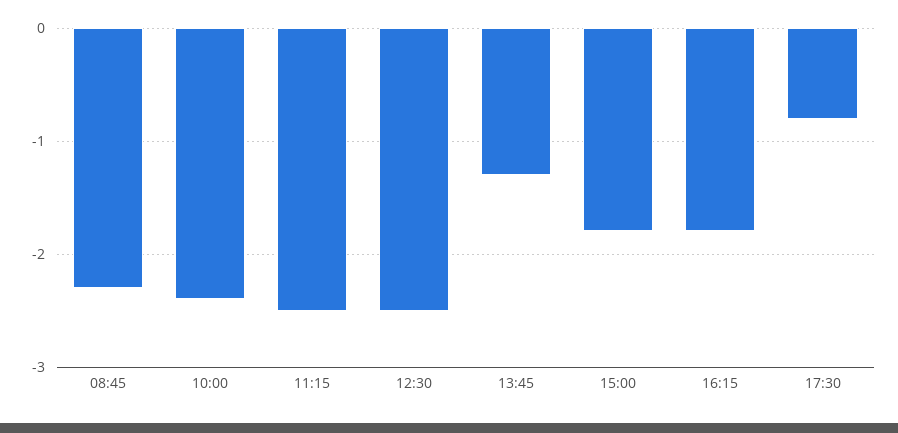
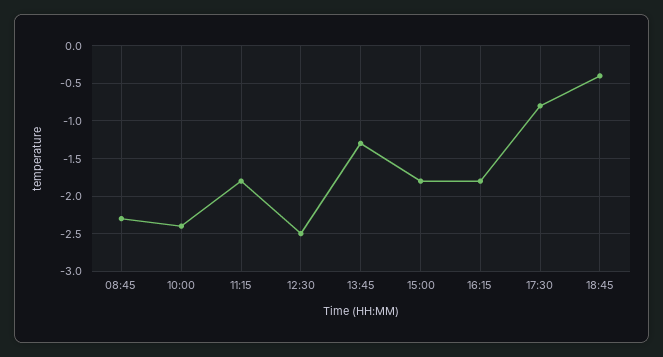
11:15: -2.5 -> -1.8
18:45: none -> -0.4

